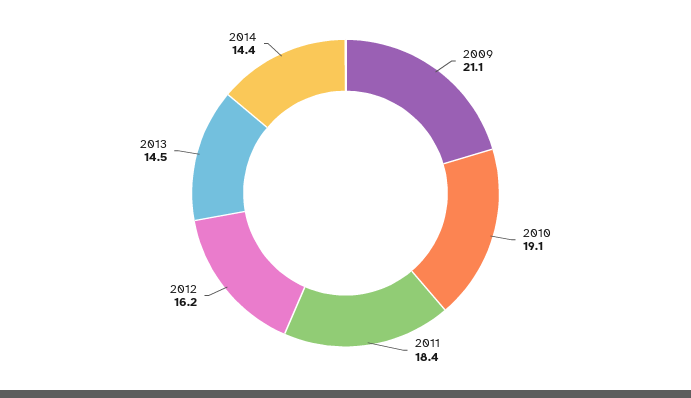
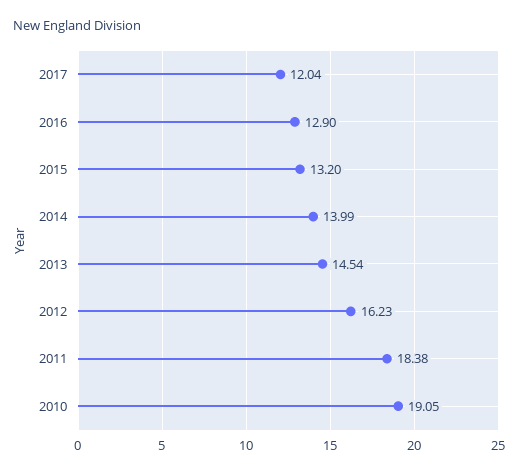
2009: 21.1 -> none
2014: 14.4 -> 13.99
2017: none -> 12.04
2016: none -> 12.9
2015: none -> 13.2

